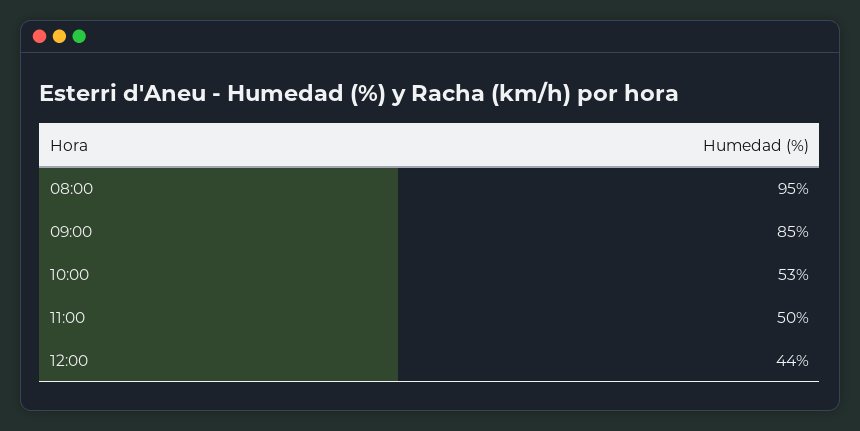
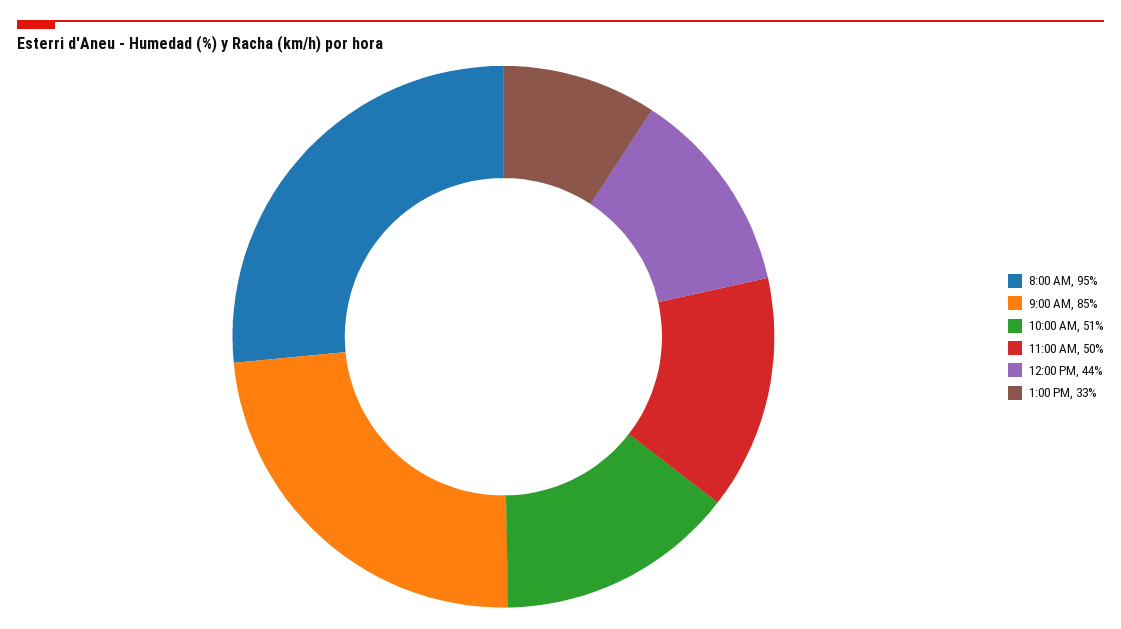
10:00: 53 -> 51
1:00 PM: none -> 33

